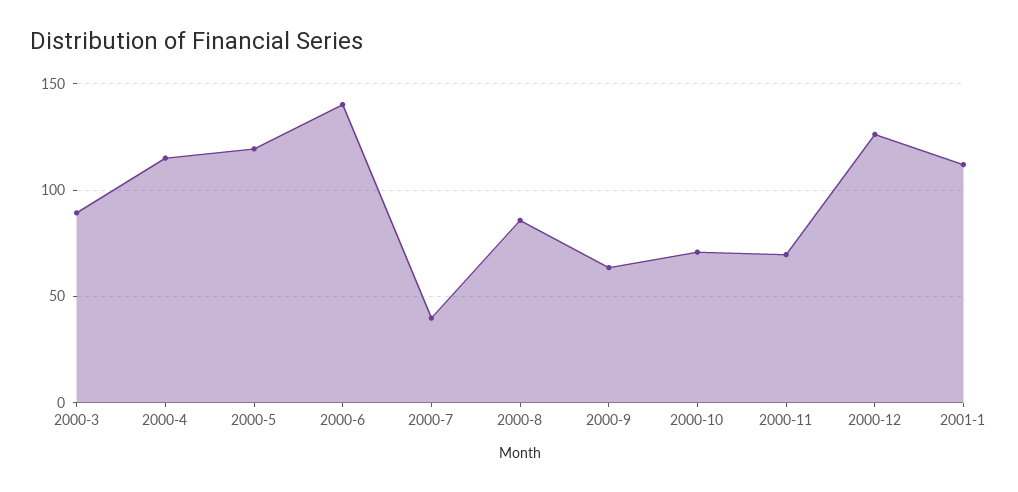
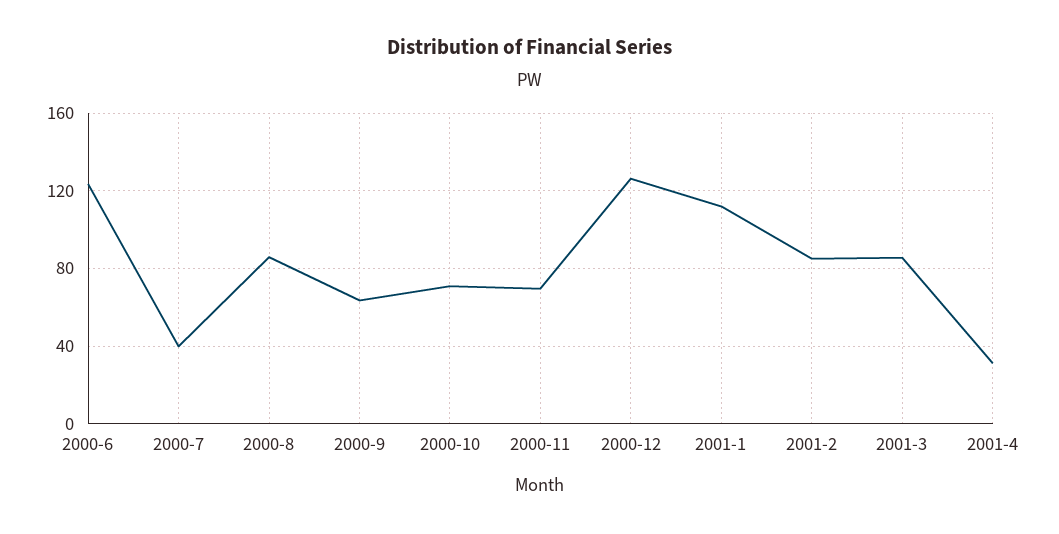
2000-3: 90 -> none
2000-4: 115 -> none
2000-5: 120 -> none
2000-6: 140 -> 125
2001-2: none -> 85
2001-3: none -> 85
2001-4: none -> 30

